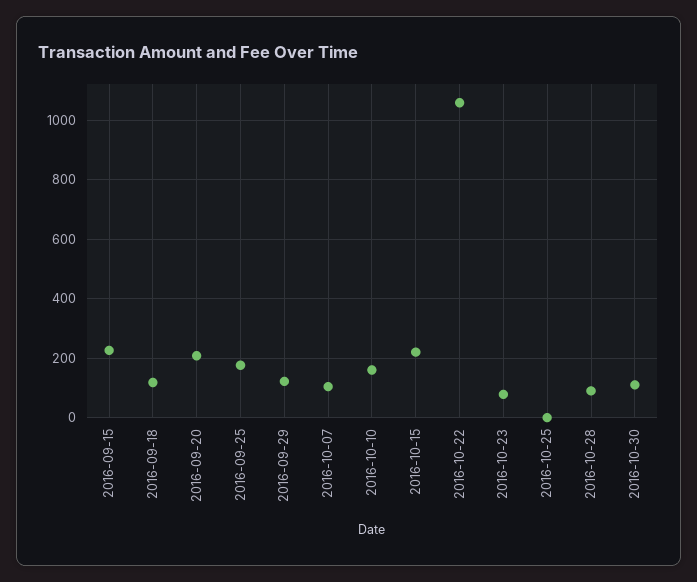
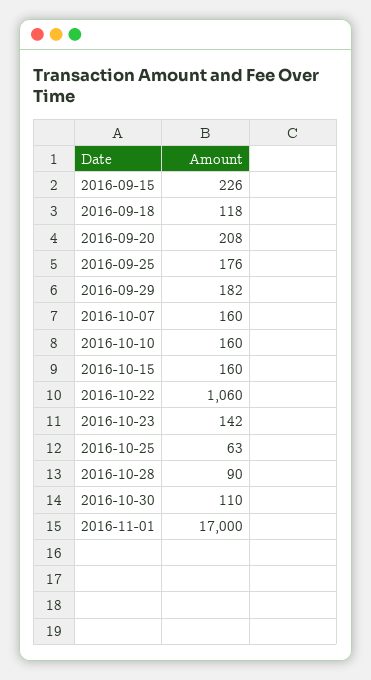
2016-09-29: 125 -> 182
2016-10-07: 100 -> 160
2016-10-15: 225 -> 160
2016-10-23: 75 -> 142
2016-10-25: 0 -> 63
2016-11-01: none -> 17000

